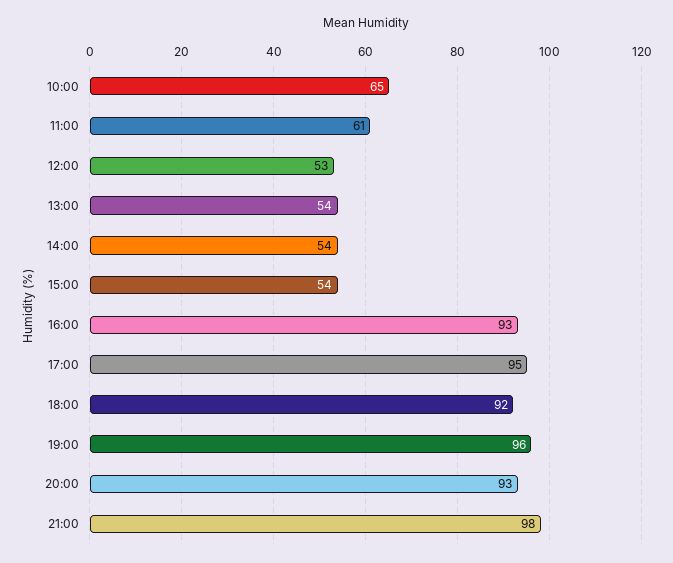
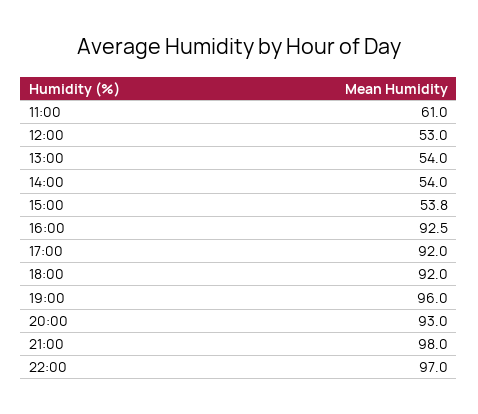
10:00: 65 -> none
17:00: 95 -> 92
22:00: none -> 97

